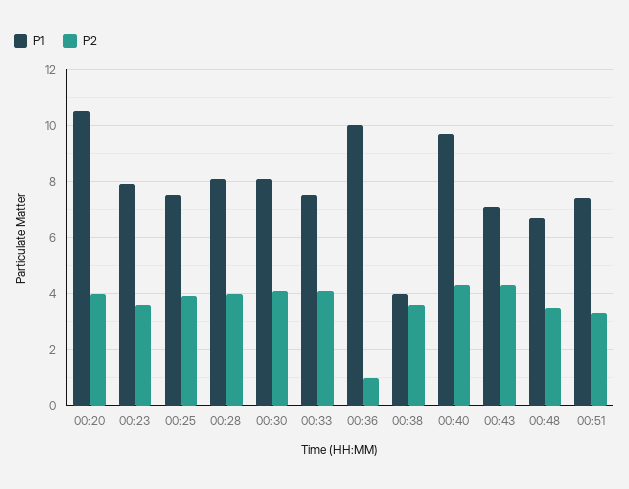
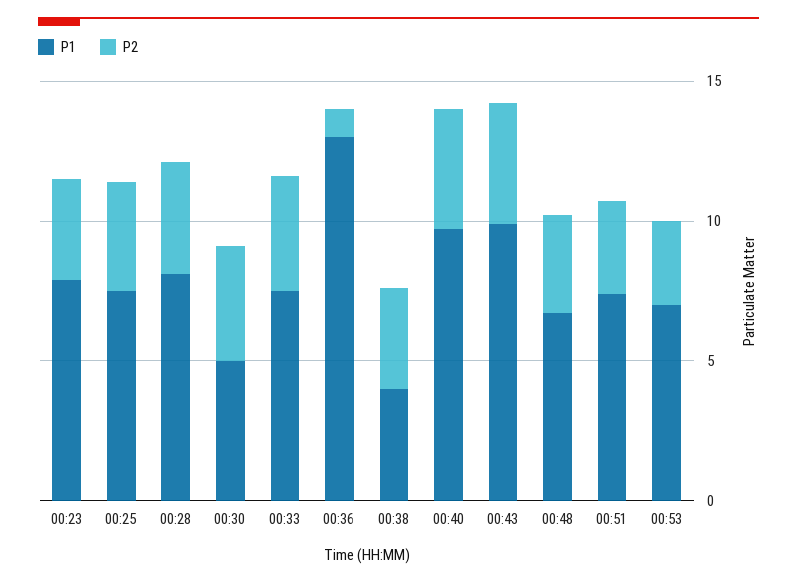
P1, 00:20: 10.5 -> none
P2, 00:20: 4 -> none
P1, 00:30: 8 -> 5
P1, 00:36: 10 -> 13
P1, 00:43: 7 -> 10
P1, 00:53: none -> 7
P2, 00:53: none -> 3

